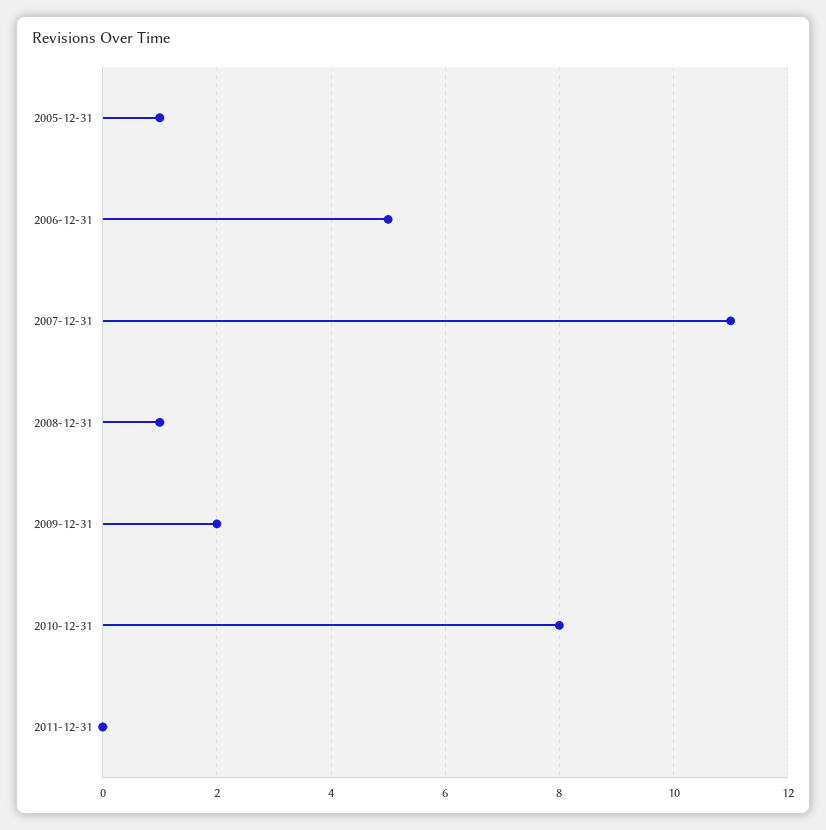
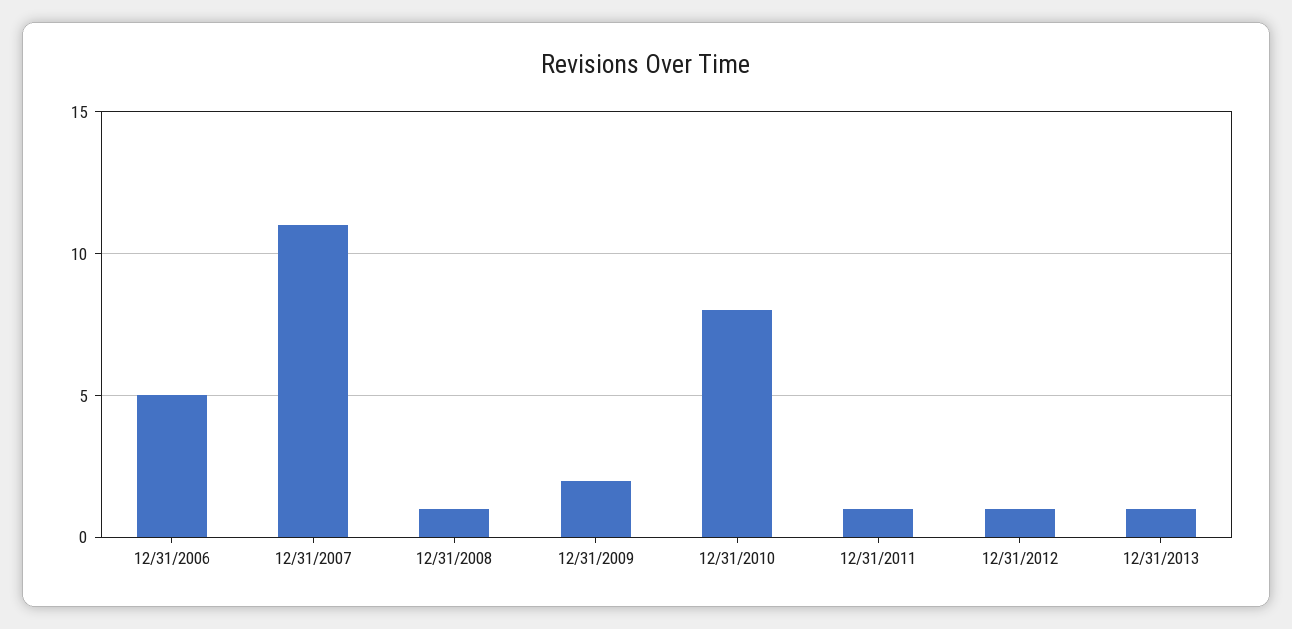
2005-12-31: 1 -> none
2011-12-31: 0 -> 1
12/31/2012: none -> 1
12/31/2013: none -> 1

